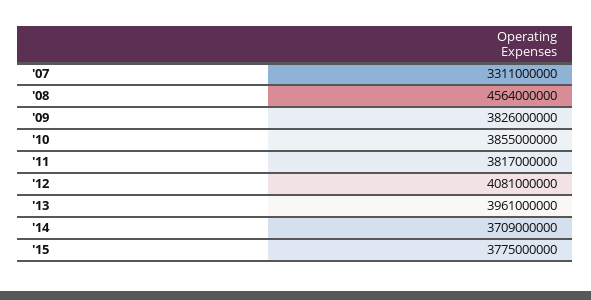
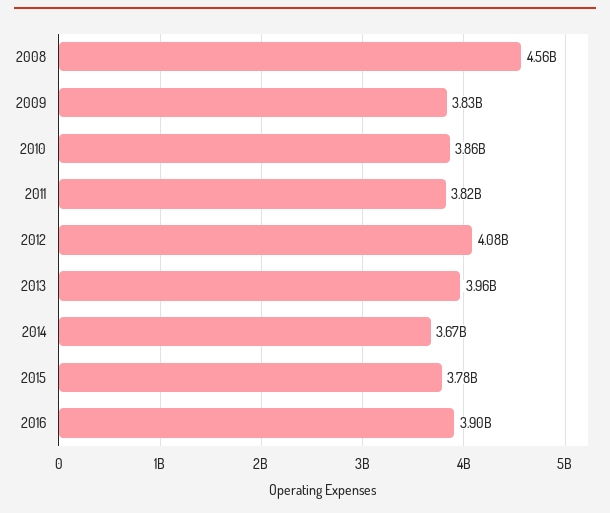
'07: 3311000000 -> none
'14: 3709000000 -> 3670000000
2016: none -> 3900000000

